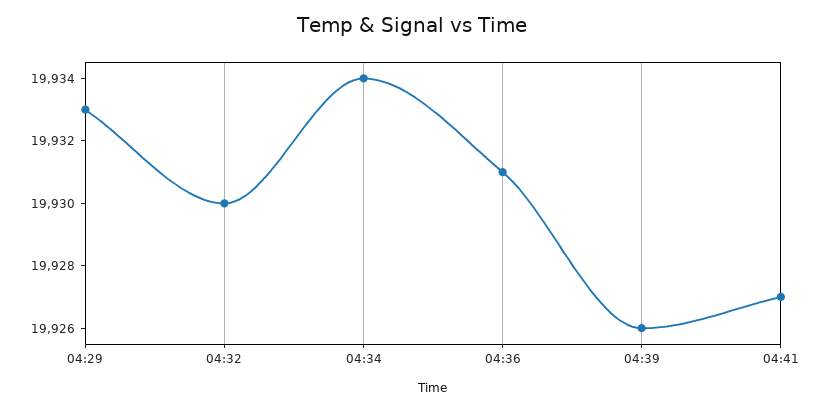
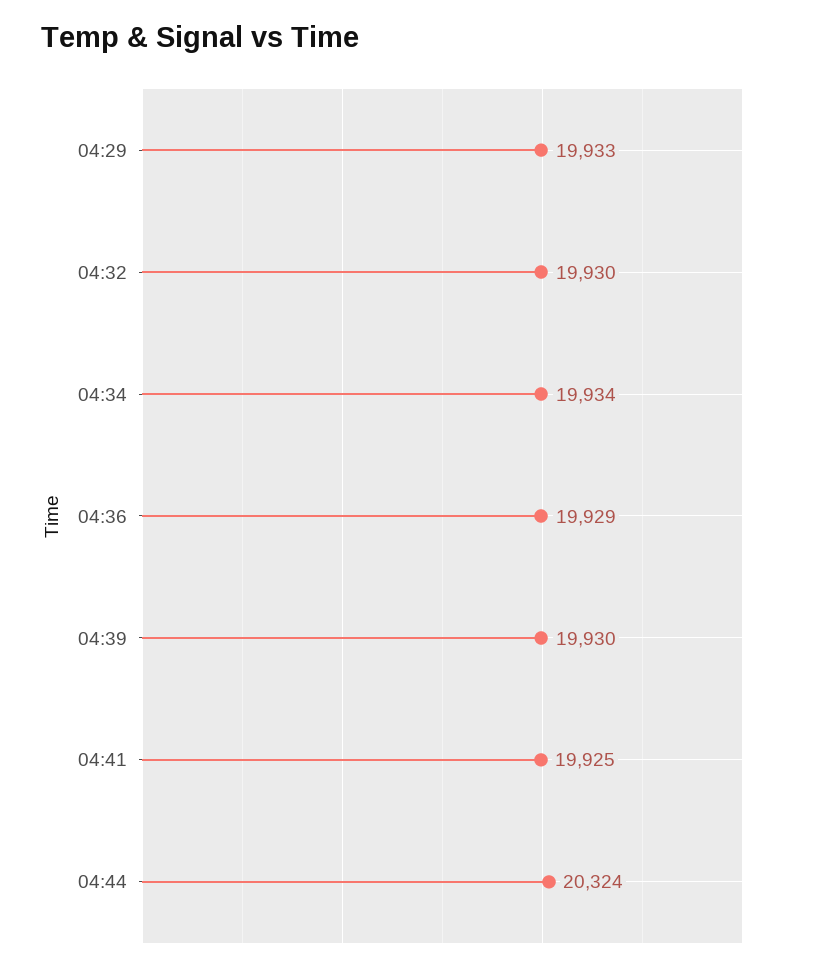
04:36: 19931 -> 19929
04:39: 19926 -> 19930
04:41: 19927 -> 19925
04:44: none -> 20324

